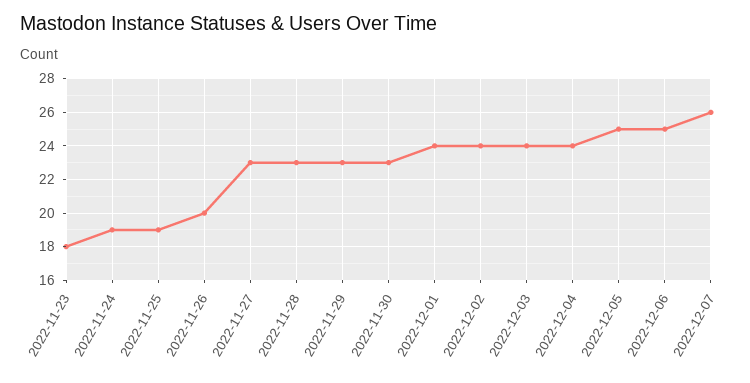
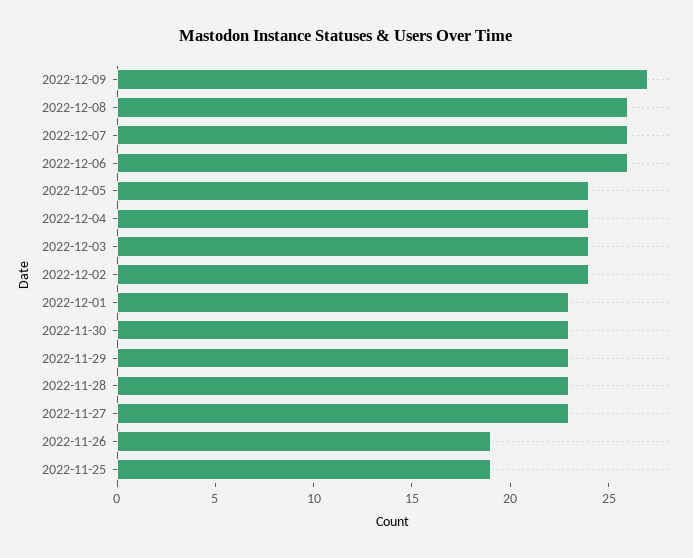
2022-11-23: 18 -> none
2022-11-24: 19 -> none
2022-11-26: 20 -> 19
2022-12-01: 24 -> 23
2022-12-05: 25 -> 24
2022-12-06: 25 -> 26
2022-12-09: none -> 27
2022-12-08: none -> 26

